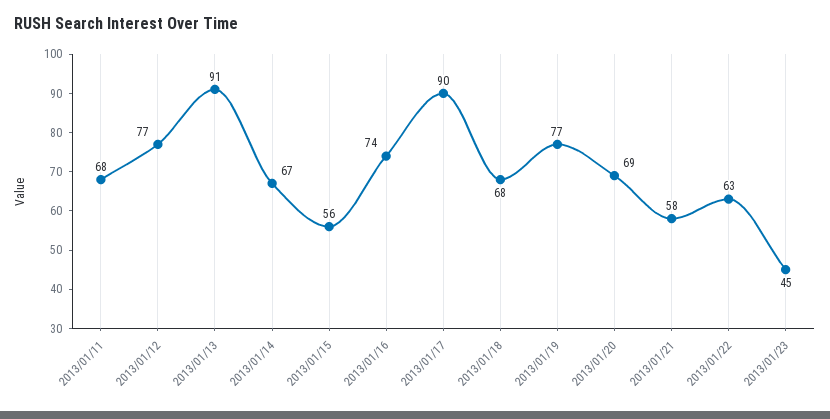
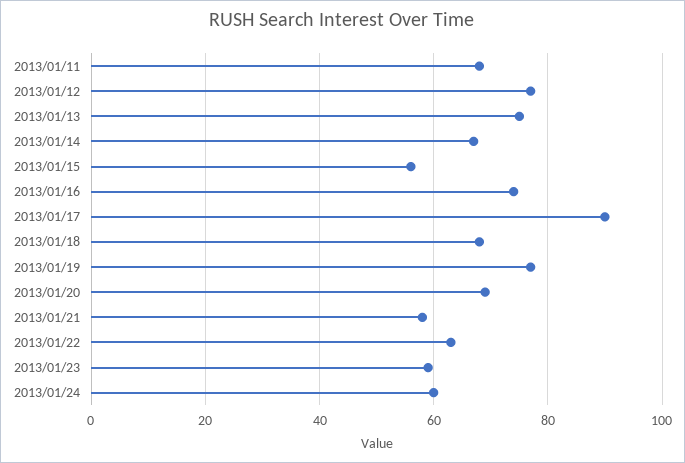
2013/01/13: 91 -> 75
2013/01/23: 45 -> 60
2013/01/24: none -> 60

